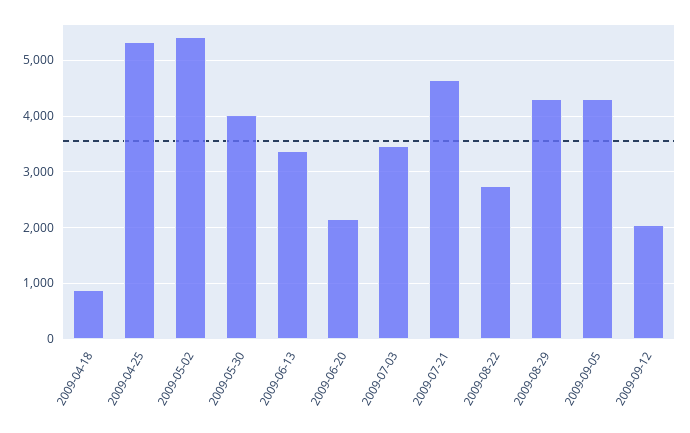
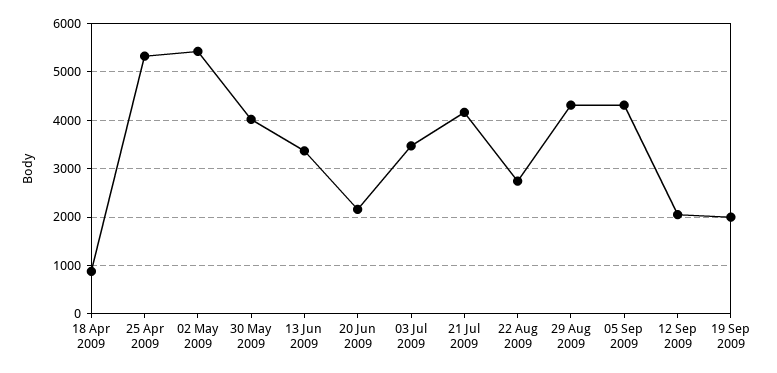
2009-07-21: 4600 -> 4200
19 Sep 2009: none -> 2000

